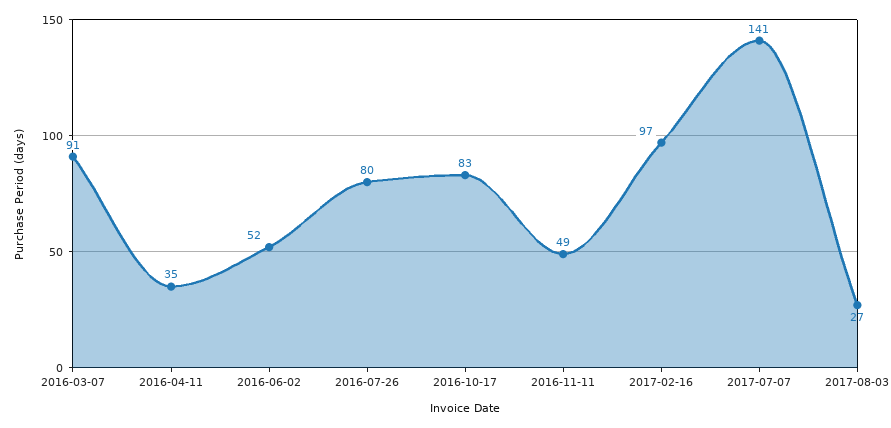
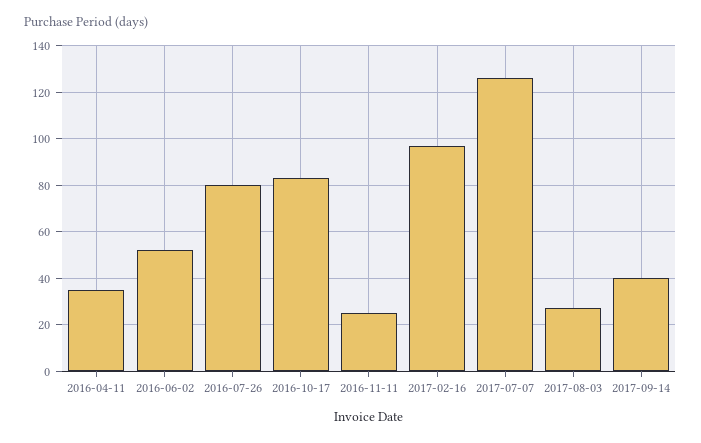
2016-03-07: 91 -> none
2016-11-11: 49 -> 25
2017-07-07: 141 -> 125
2017-09-14: none -> 40

